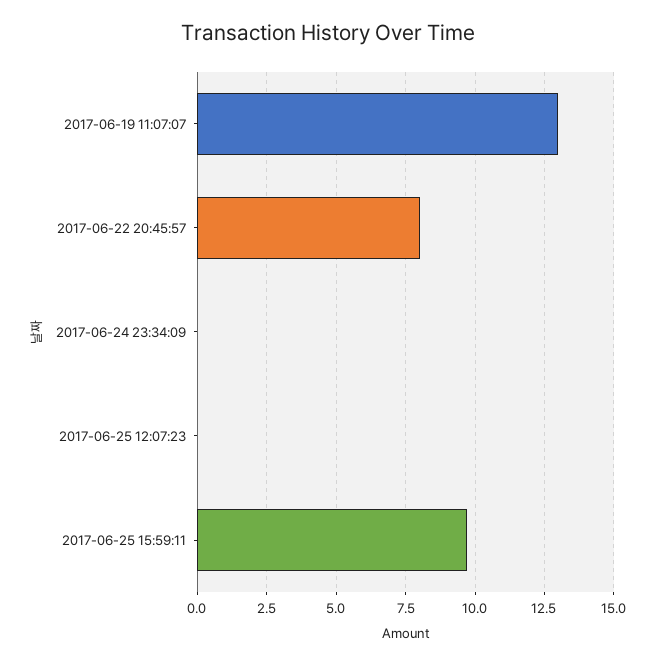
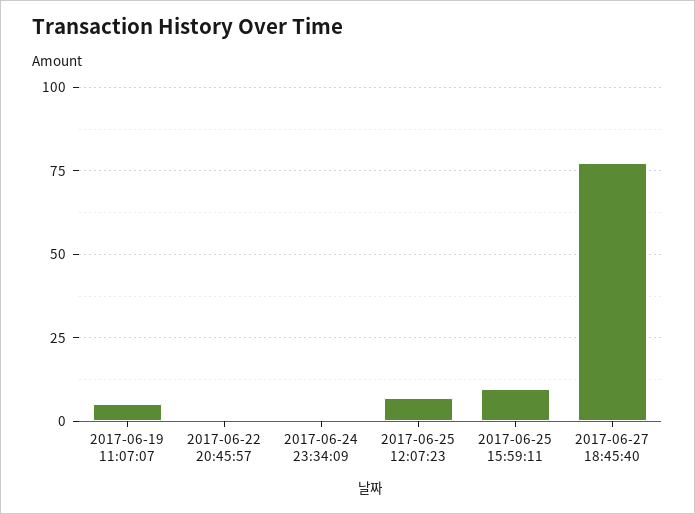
2017-06-19 11:07:07: 13 -> 5
2017-06-22 20:45:57: 8 -> 0
2017-06-25 12:07:23: 0 -> 7.5
2017-06-27 18:45:40: none -> 77.5

